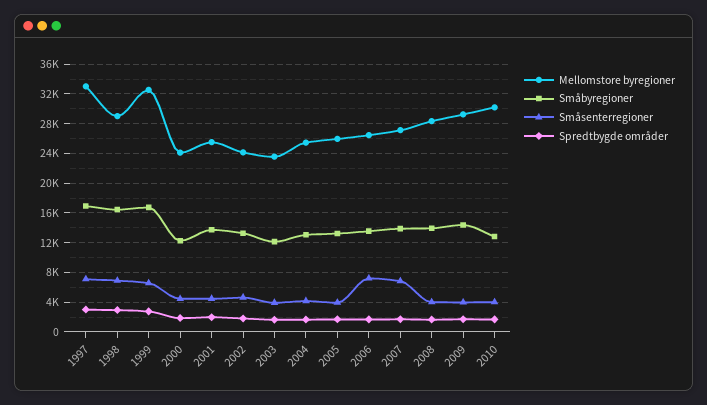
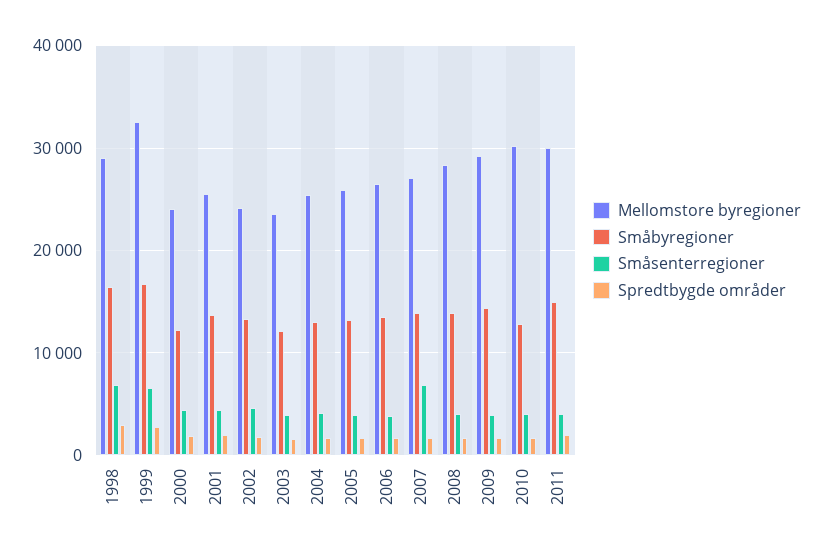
Mellomstore byregioner, 1997: 33000 -> none
Småbyregioner, 1997: 17000 -> none
Småsenterregioner, 1997: 7000 -> none
Spredtbygde områder, 1997: 3000 -> none
Småsenterregioner, 2006: 7000 -> 4000
Mellomstore byregioner, 2011: none -> 30000
Småbyregioner, 2011: none -> 15000
Småsenterregioner, 2011: none -> 4000
Spredtbygde områder, 2011: none -> 2000

